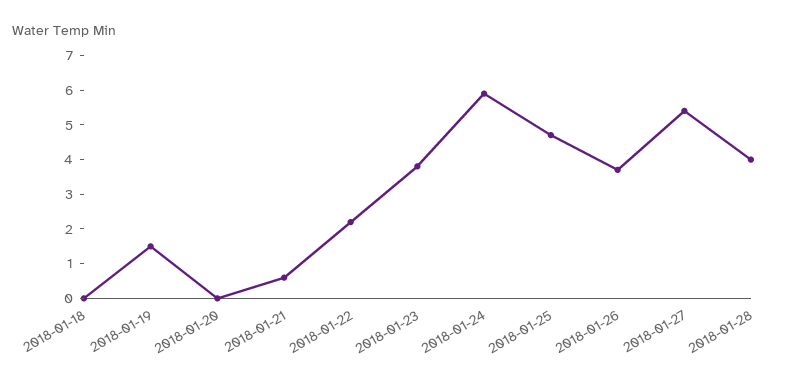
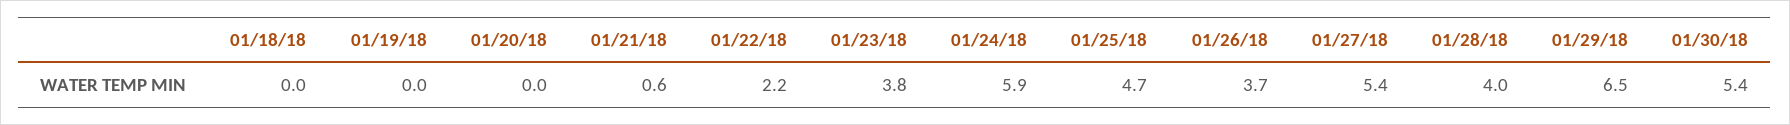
2018-01-19: 1.5 -> 0
01/29/18: none -> 6.5
01/30/18: none -> 5.4

